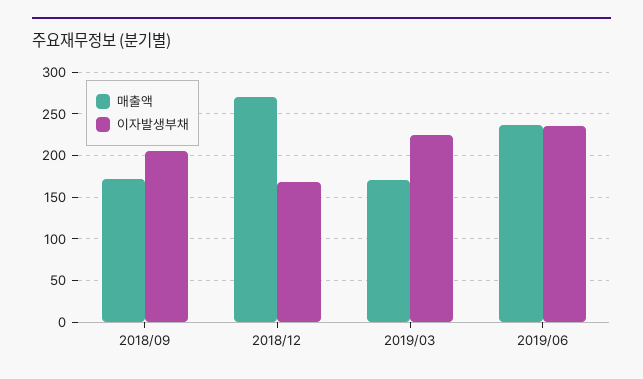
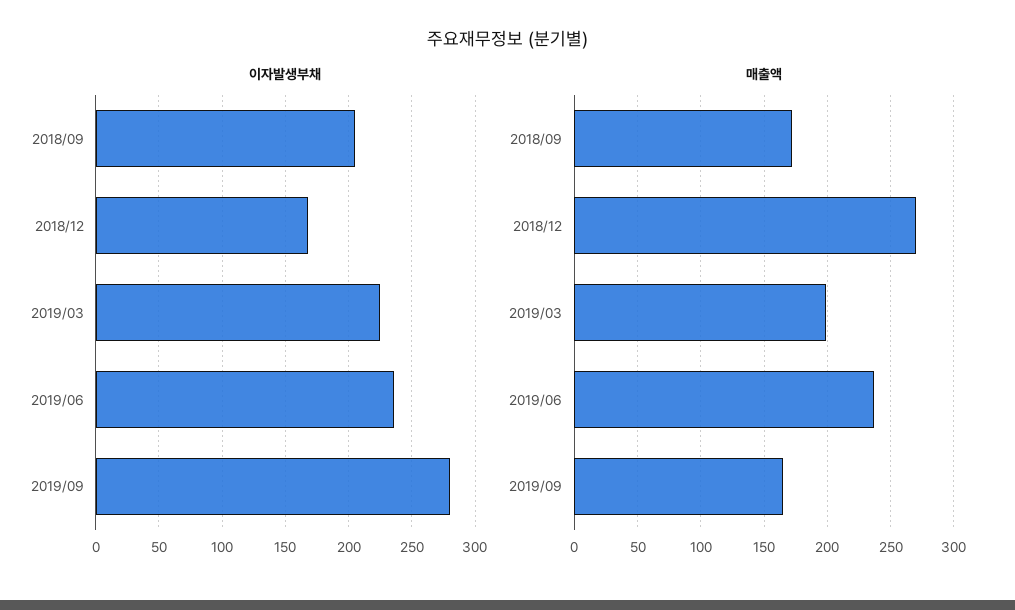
매출액, 2019/03: 170 -> 200
이자발생부채, 2019/09: none -> 280
매출액, 2019/09: none -> 165

